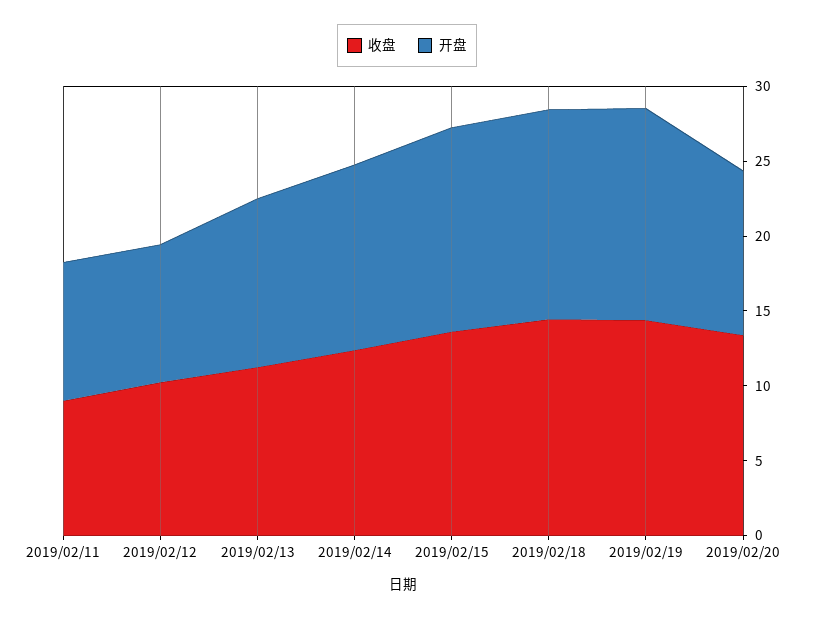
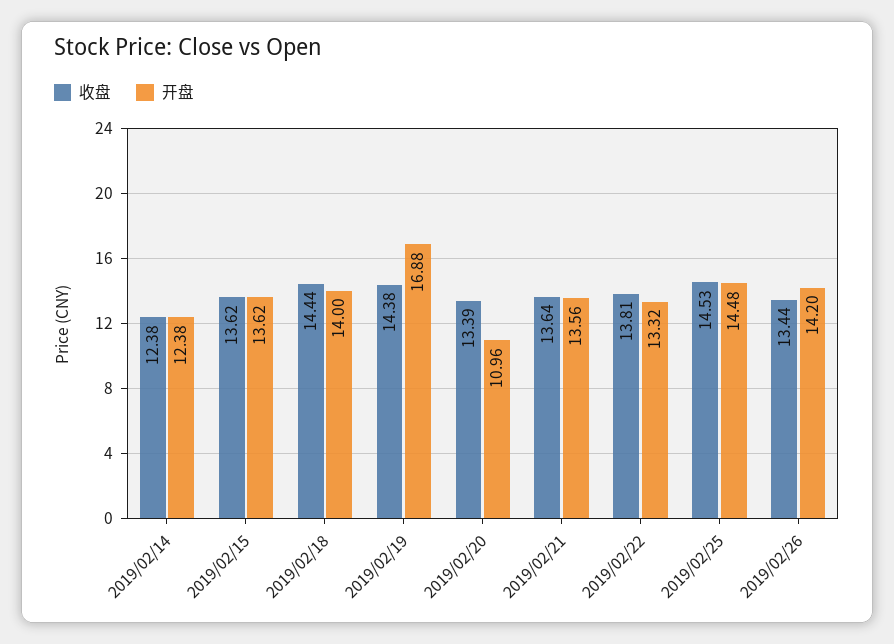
收盘, 2019/02/11: 9 -> none
开盘, 2019/02/11: 9 -> none
收盘, 2019/02/12: 10 -> none
开盘, 2019/02/12: 9 -> none
收盘, 2019/02/13: 11 -> none
开盘, 2019/02/13: 11 -> none
开盘, 2019/02/19: 14 -> 16.88
收盘, 2019/02/21: none -> 13.64
开盘, 2019/02/21: none -> 13.56
收盘, 2019/02/22: none -> 13.81
开盘, 2019/02/22: none -> 13.32
收盘, 2019/02/25: none -> 14.53
开盘, 2019/02/25: none -> 14.48
收盘, 2019/02/26: none -> 13.44
开盘, 2019/02/26: none -> 14.2

